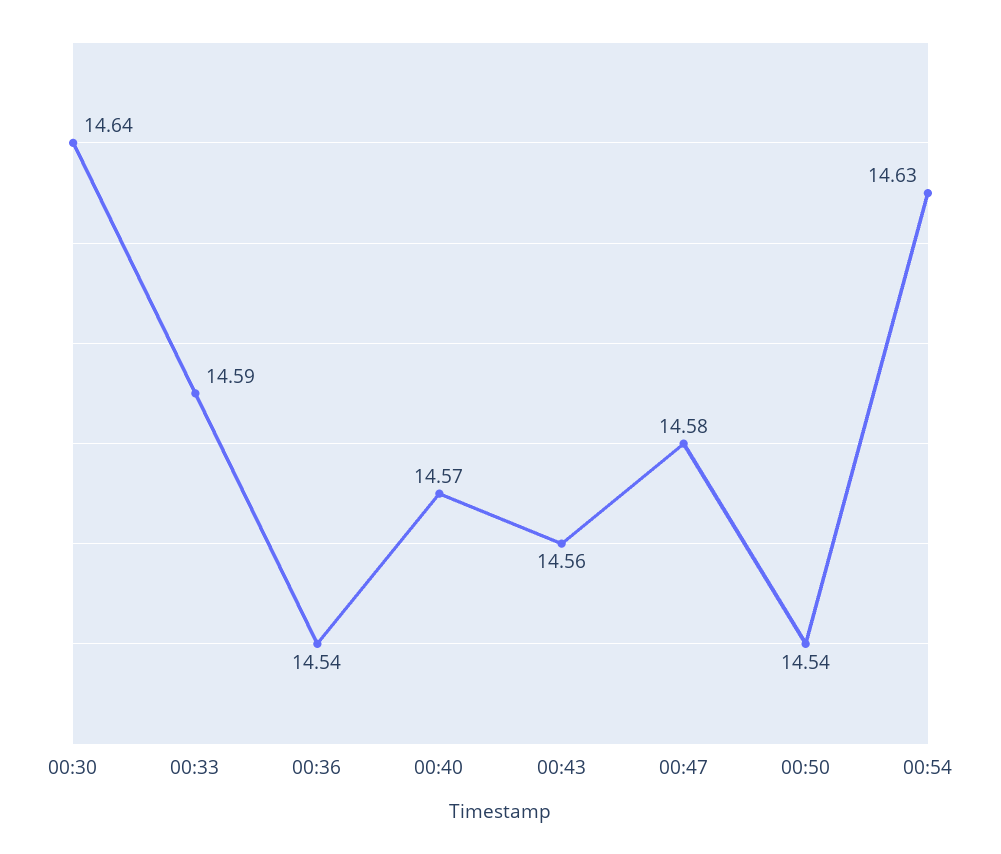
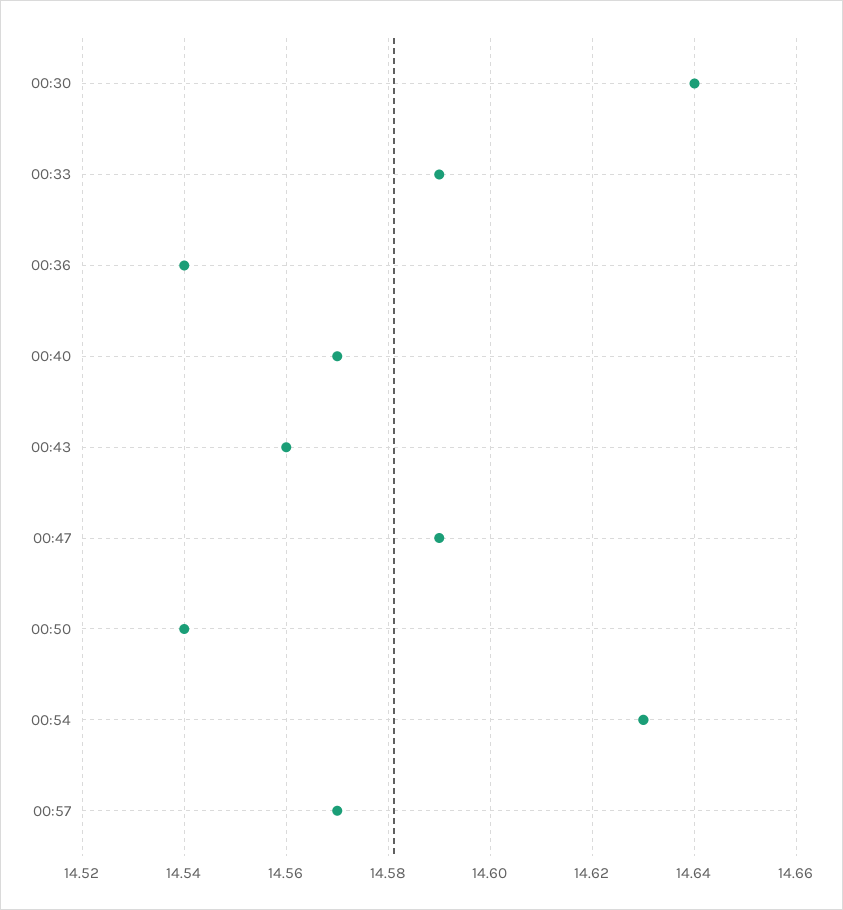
00:47: 14.58 -> 14.59
00:57: none -> 14.57

